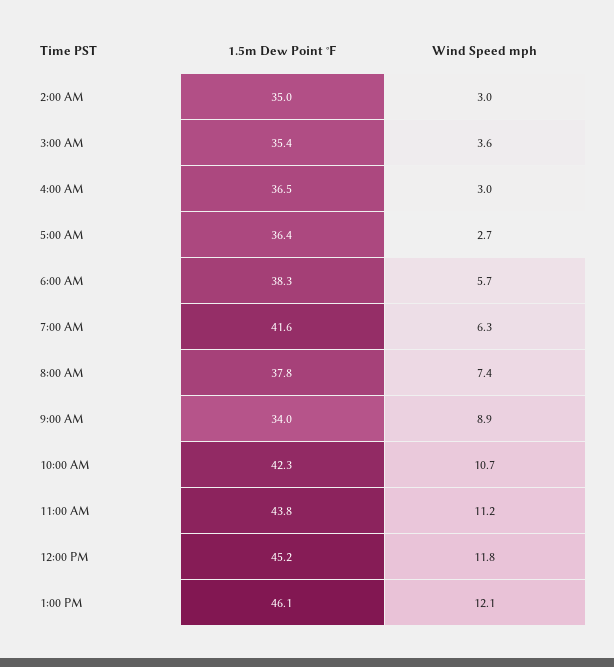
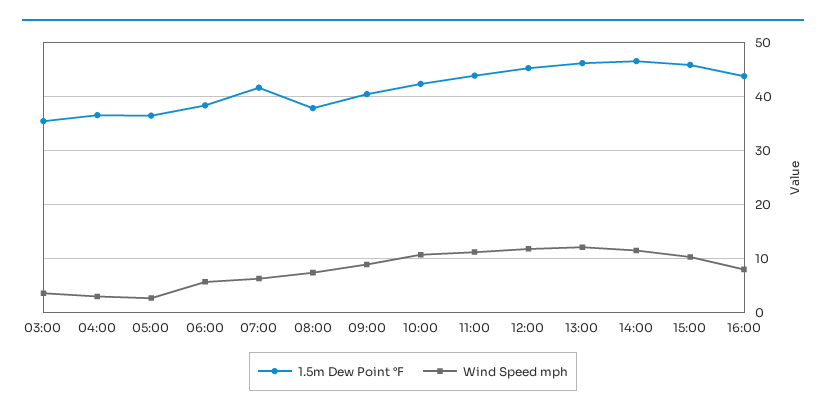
1.5m Dew Point °F, 2:00 AM: 35 -> none
Wind Speed mph, 2:00 AM: 3 -> none
1.5m Dew Point °F, 9:00 AM: 34 -> 40
1.5m Dew Point °F, 14:00: none -> 46
Wind Speed mph, 14:00: none -> 12
1.5m Dew Point °F, 15:00: none -> 46
Wind Speed mph, 15:00: none -> 10
1.5m Dew Point °F, 16:00: none -> 44
Wind Speed mph, 16:00: none -> 8

